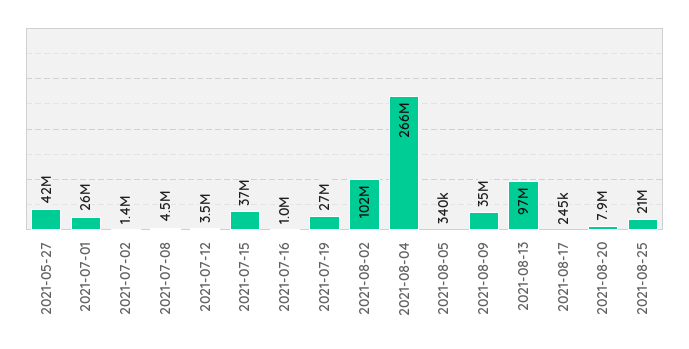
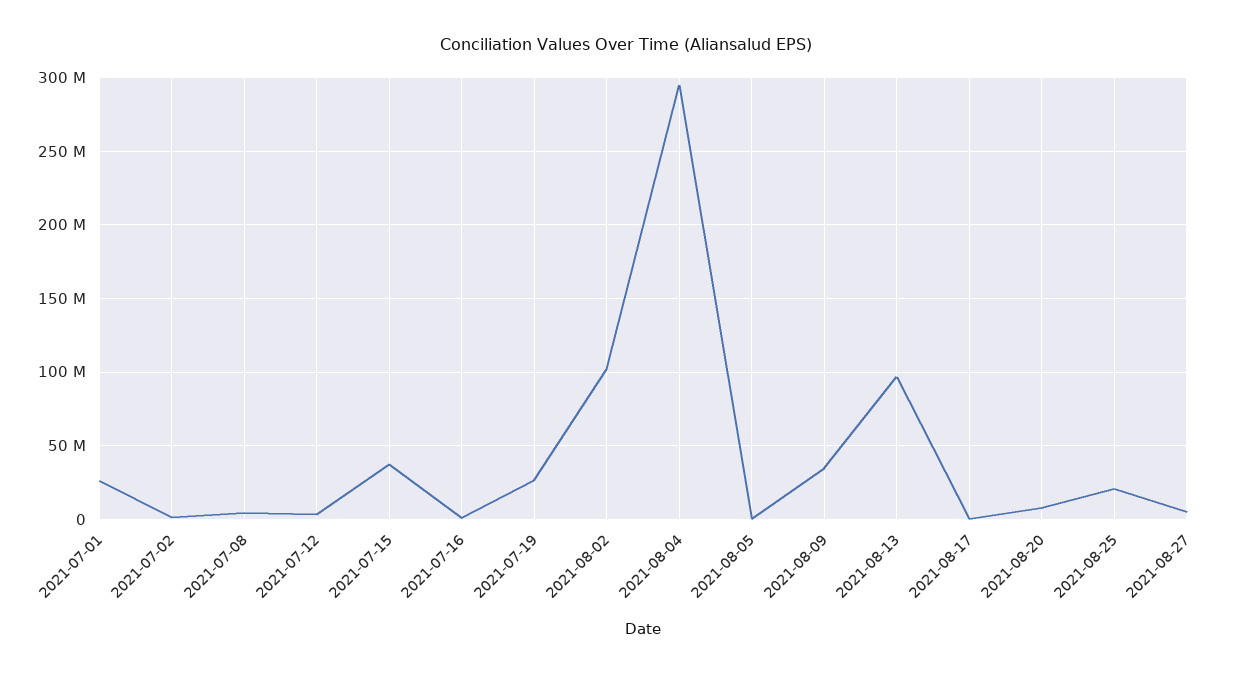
2021-05-27: 42000000 -> none
2021-08-04: 266000000 -> 295000000
2021-08-27: none -> 5000000

